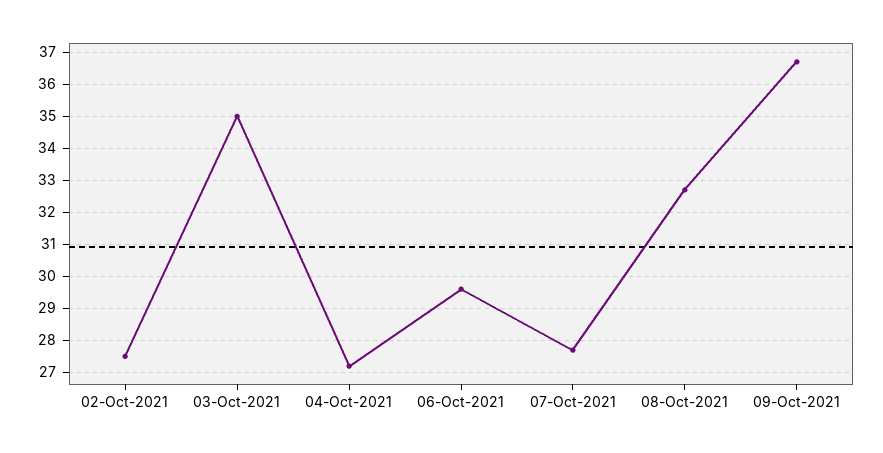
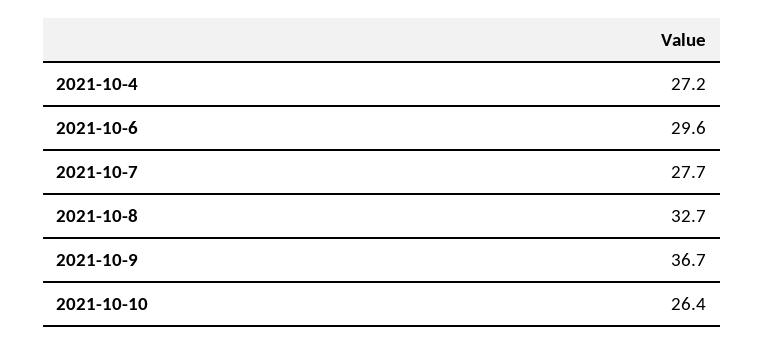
02-Oct-2021: 27.5 -> none
03-Oct-2021: 35 -> none
2021-10-10: none -> 26.4

